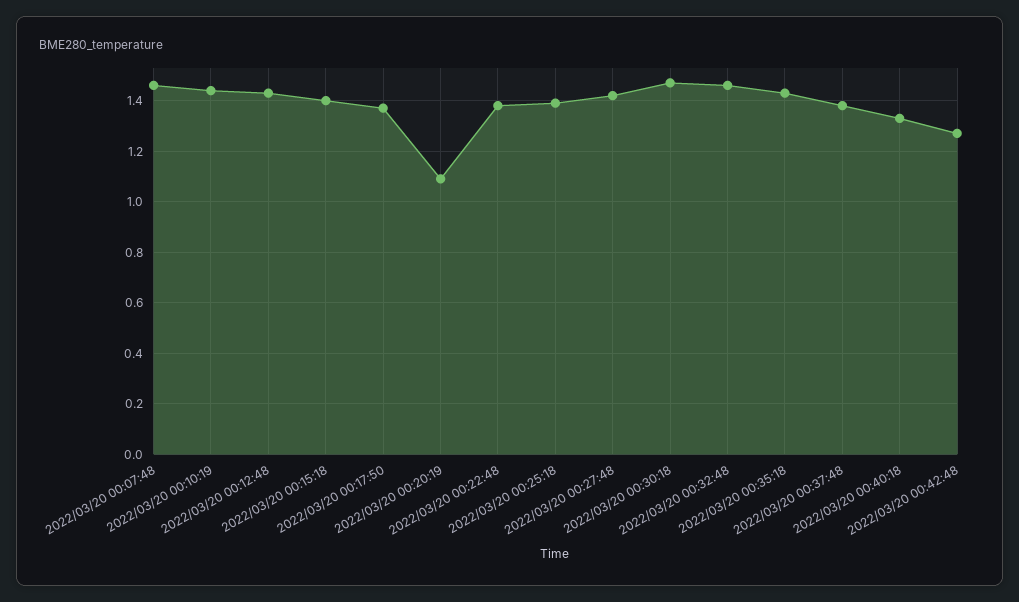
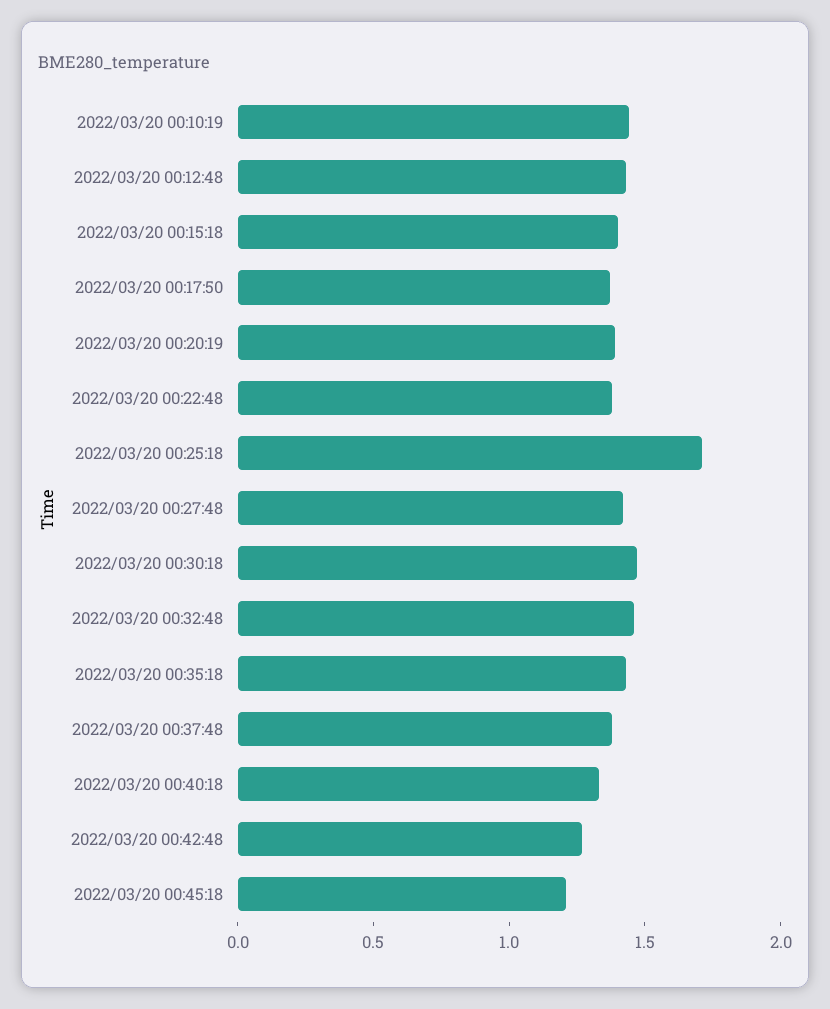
2022/03/20 00:07:48: 1.45 -> none
2022/03/20 00:20:19: 1.1 -> 1.4
2022/03/20 00:25:18: 1.4 -> 1.7
2022/03/20 00:45:18: none -> 1.2

